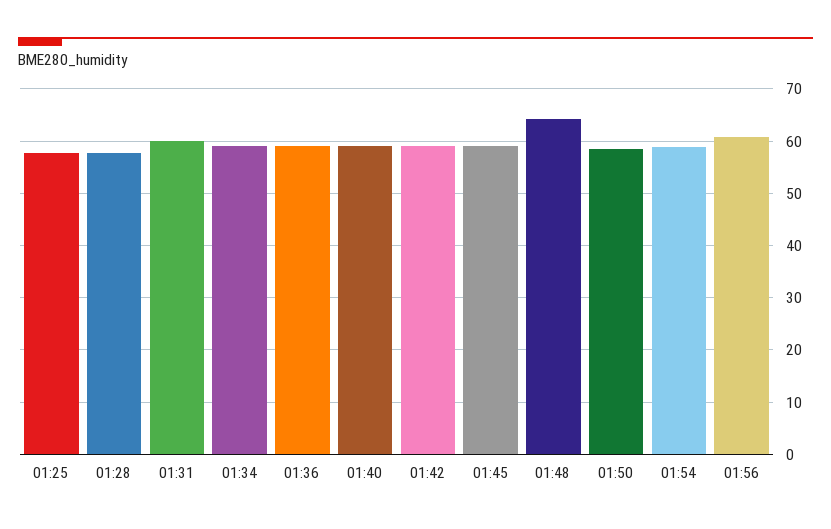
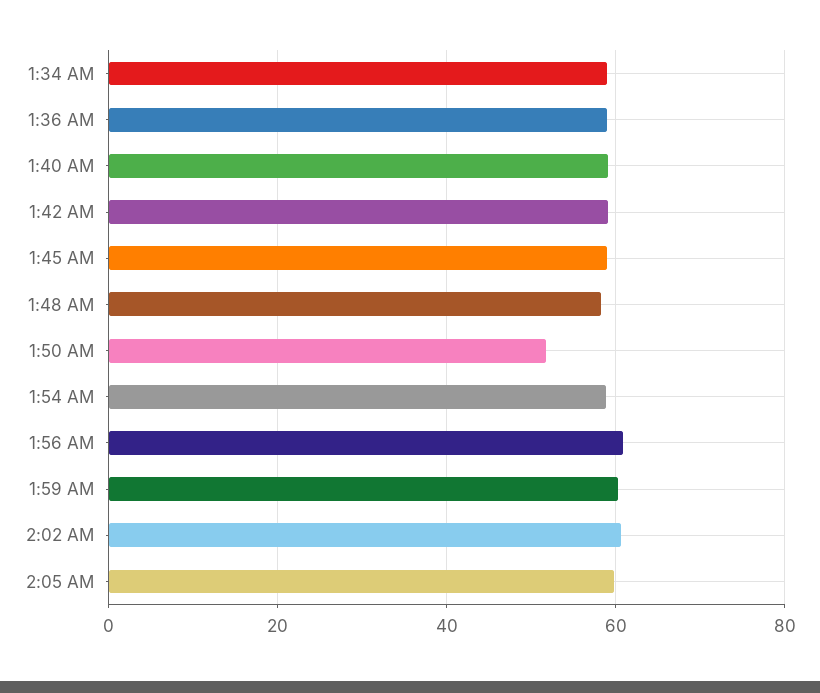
01:25: 58 -> none
01:28: 58 -> none
01:31: 60 -> none
01:48: 64 -> 58
01:50: 58 -> 52
1:59 AM: none -> 60
2:02 AM: none -> 60
2:05 AM: none -> 60

